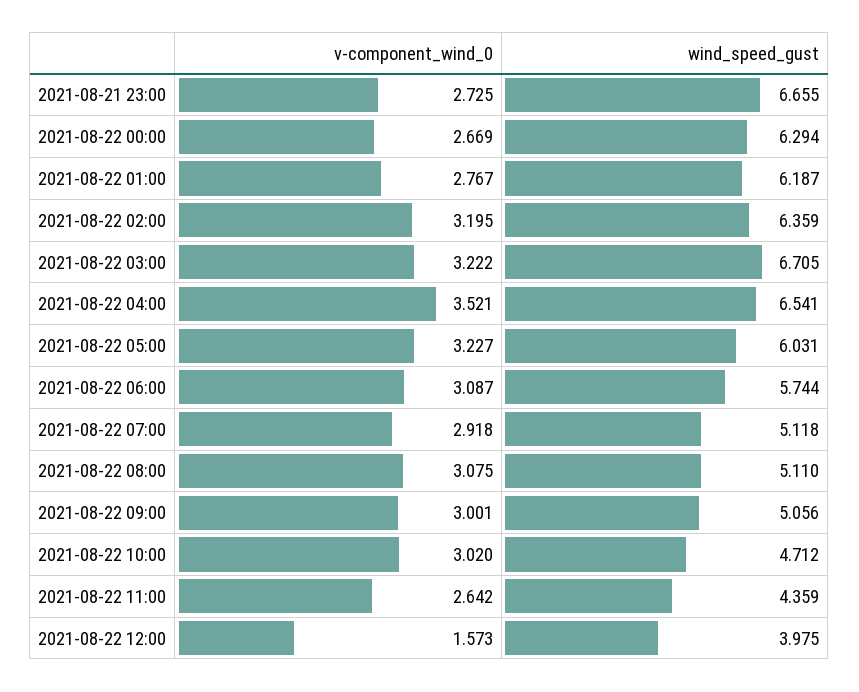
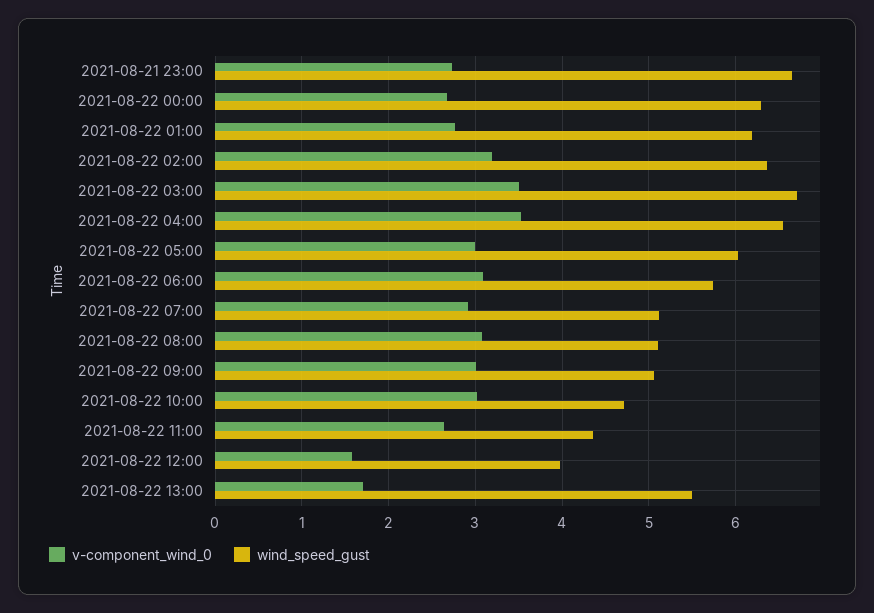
v-component_wind_0, 2021-08-22 03:00: 3.222 -> 3.5
v-component_wind_0, 2021-08-22 05:00: 3.227 -> 3
v-component_wind_0, 2021-08-22 13:00: none -> 1.7
wind_speed_gust, 2021-08-22 13:00: none -> 5.5

